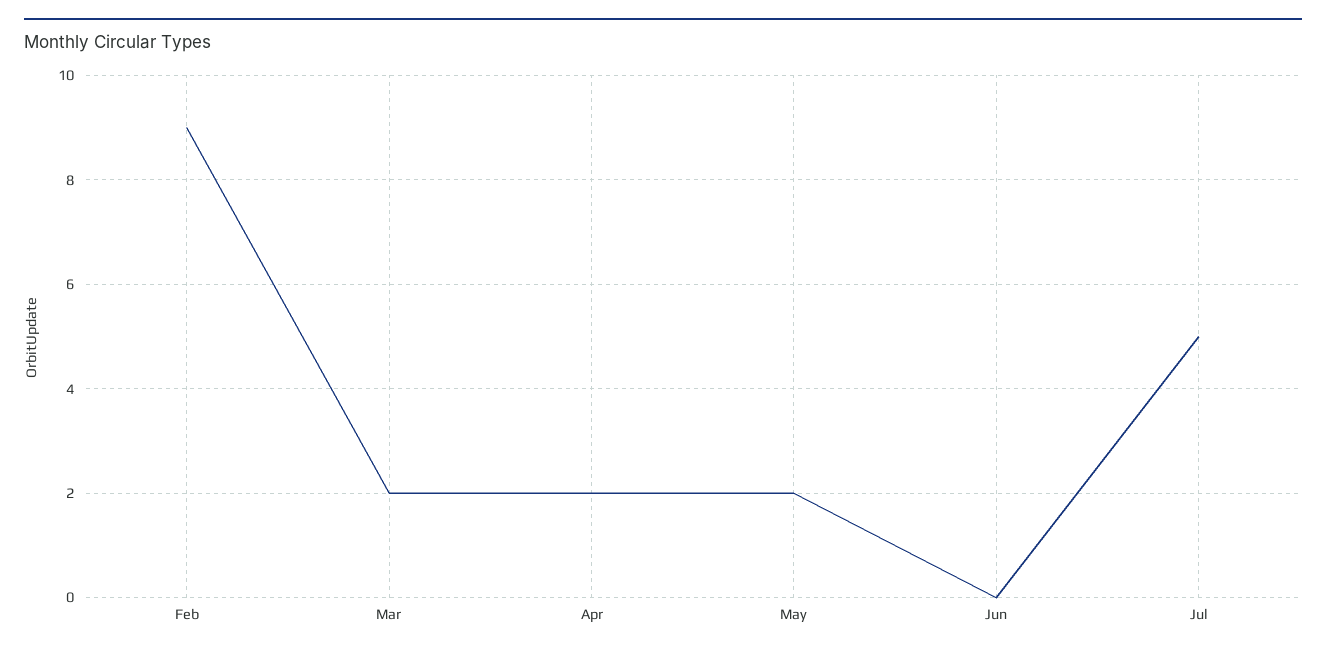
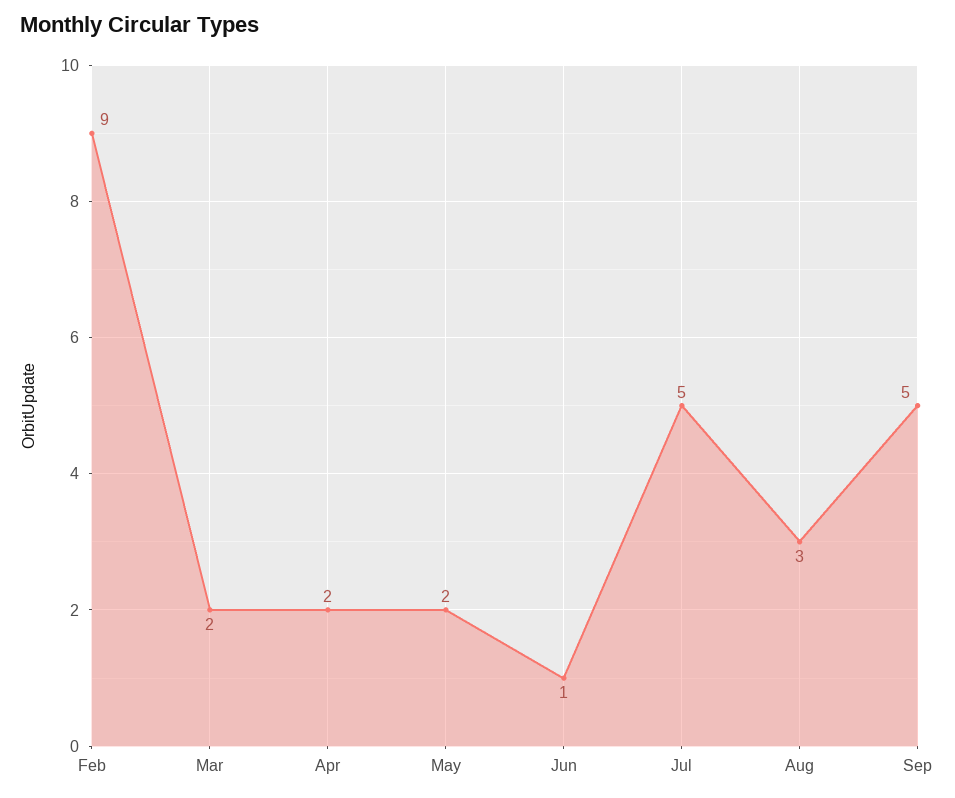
Jun: 0 -> 1
Aug: none -> 3
Sep: none -> 5

